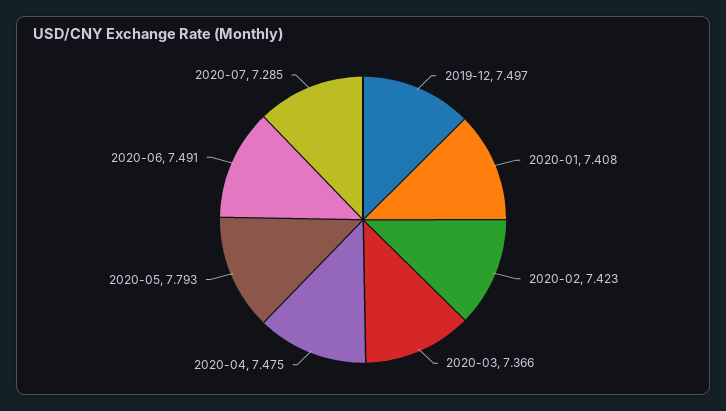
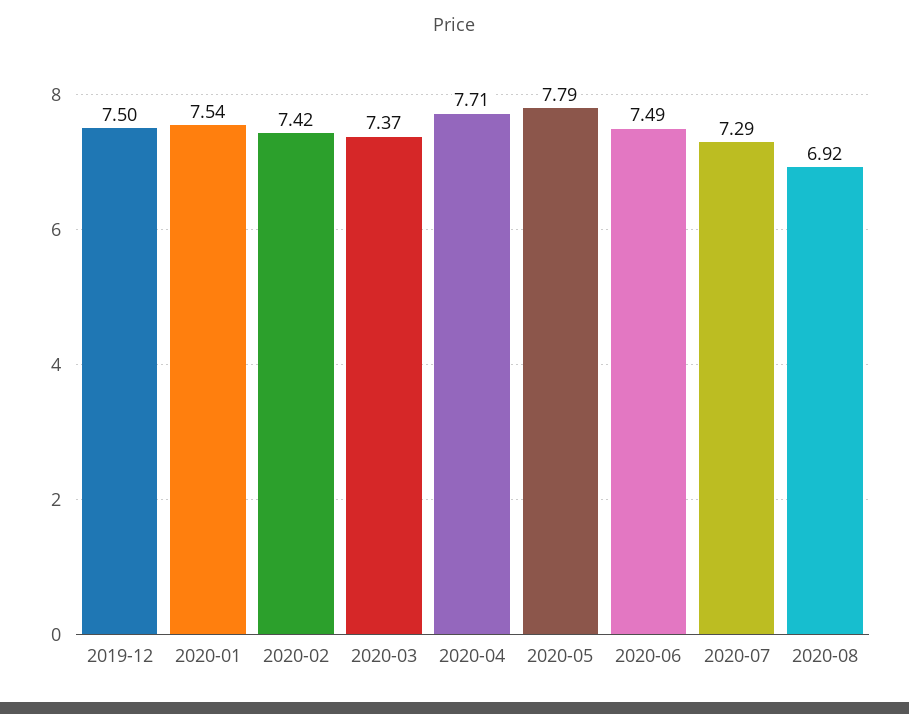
2020-01: 7.408 -> 7.54
2020-04: 7.475 -> 7.71
2020-08: none -> 6.92

